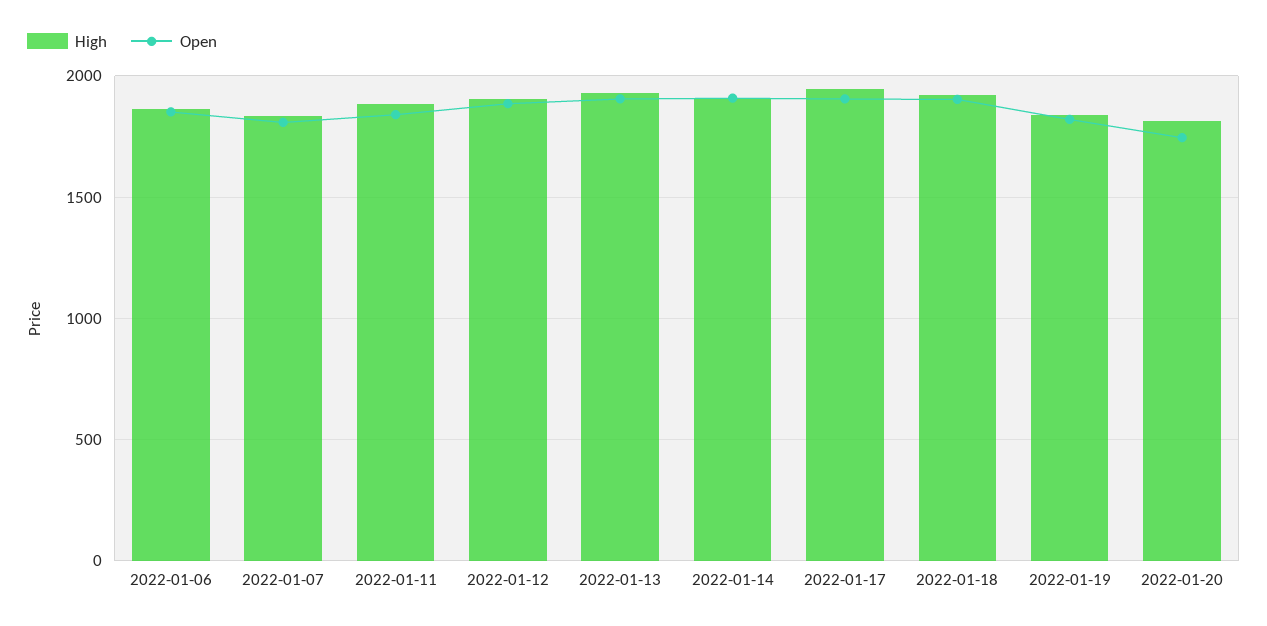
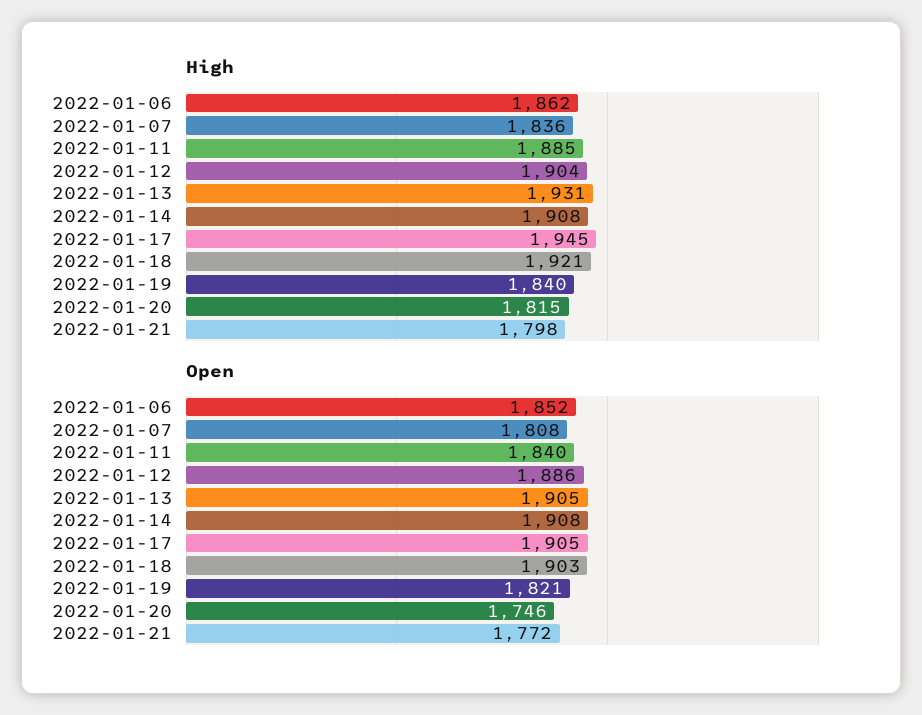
High, 2022-01-21: none -> 1798
Open, 2022-01-21: none -> 1772

